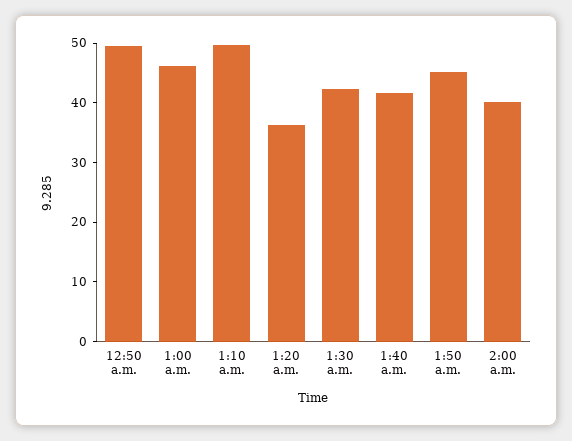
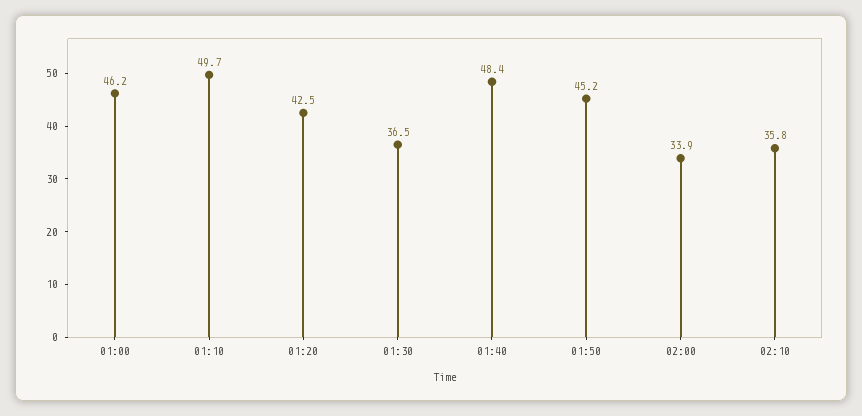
12:50 a.m.: 50 -> none
1:20 a.m.: 36 -> 42.5
1:30 a.m.: 42 -> 36.5
1:40 a.m.: 42 -> 48.4
2:00 a.m.: 40 -> 33.9
02:10: none -> 35.8

